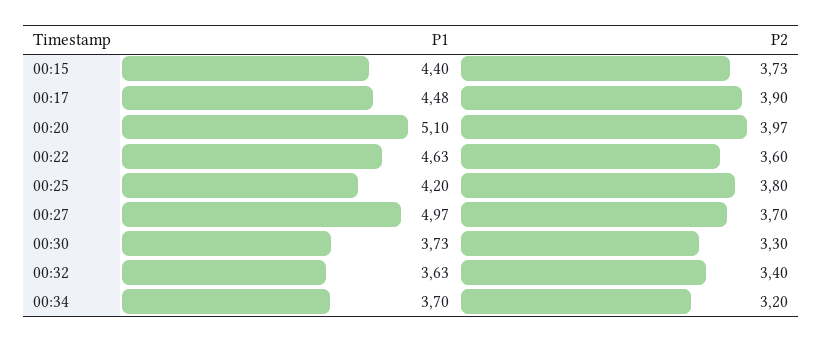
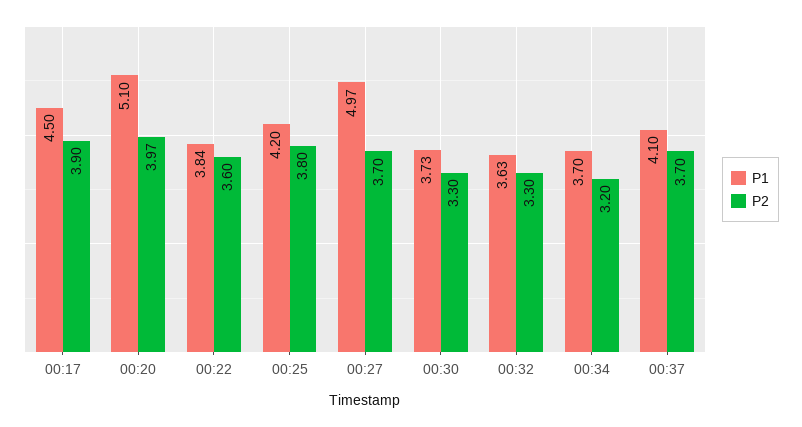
P1, 00:15: 4.4 -> none
P2, 00:15: 3.73 -> none
P1, 00:17: 4.48 -> 4.5
P1, 00:22: 4.63 -> 3.84
P2, 00:32: 3.4 -> 3.3
P1, 00:37: none -> 4.1
P2, 00:37: none -> 3.7

